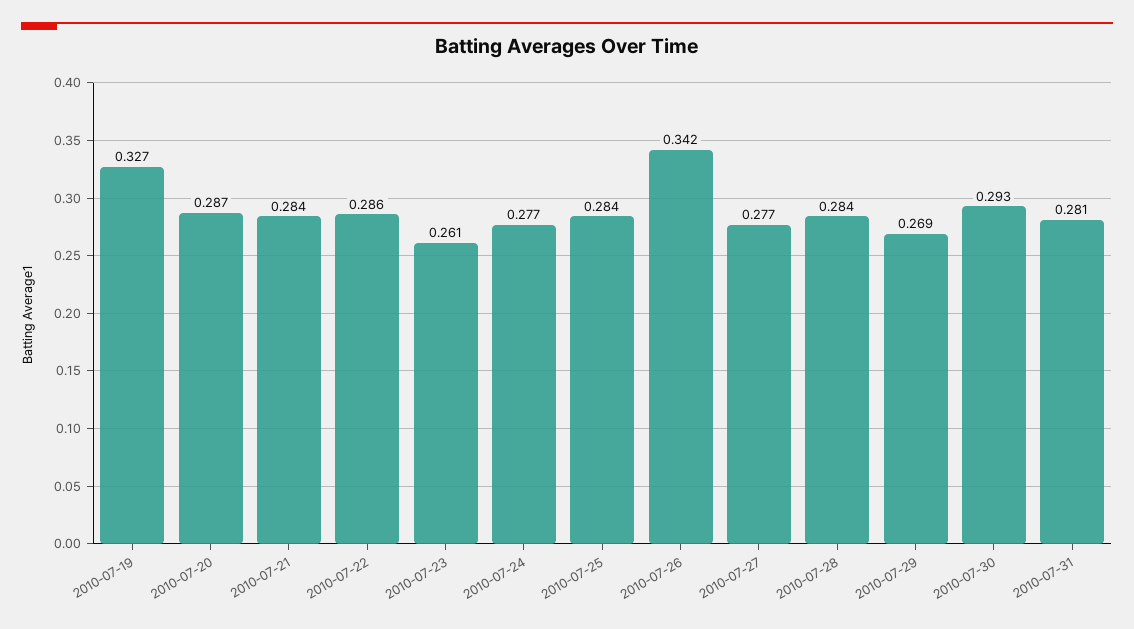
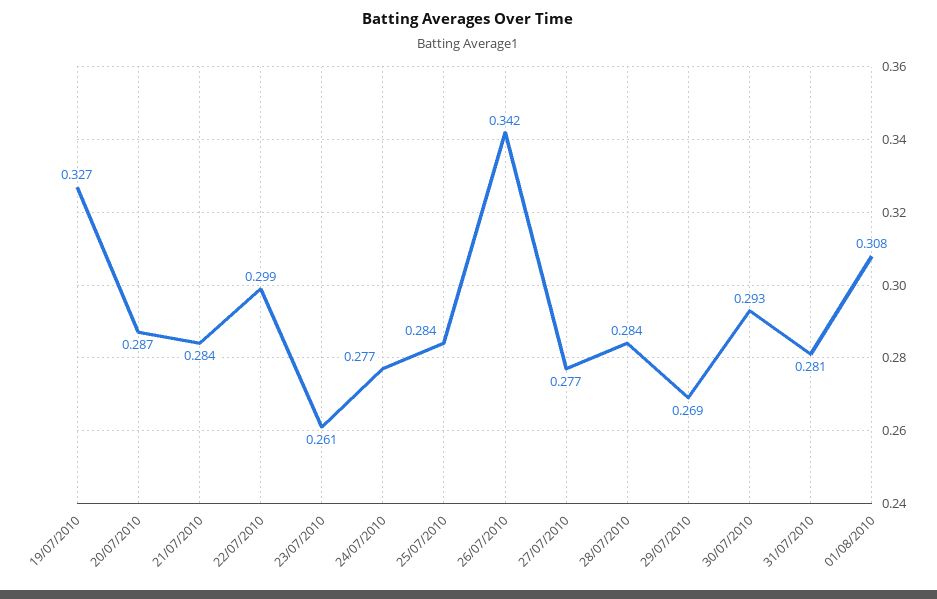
2010-07-22: 0.286 -> 0.299
01/08/2010: none -> 0.308

